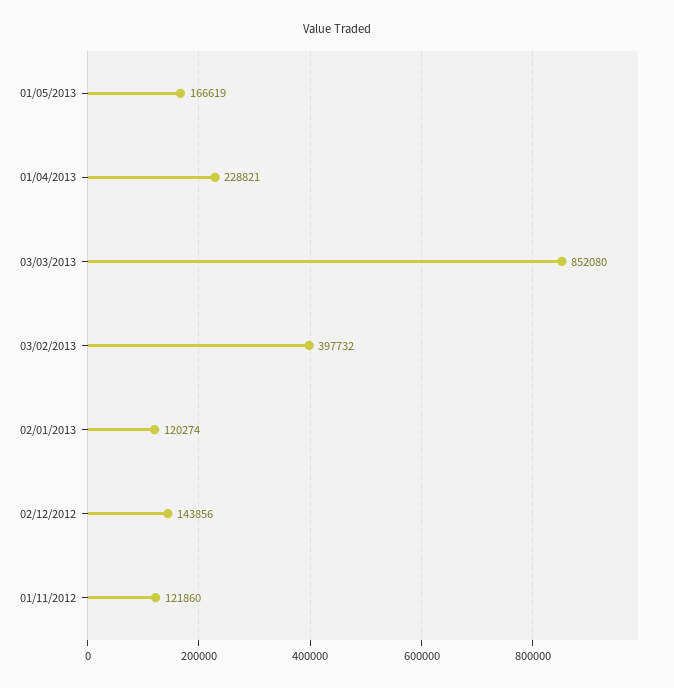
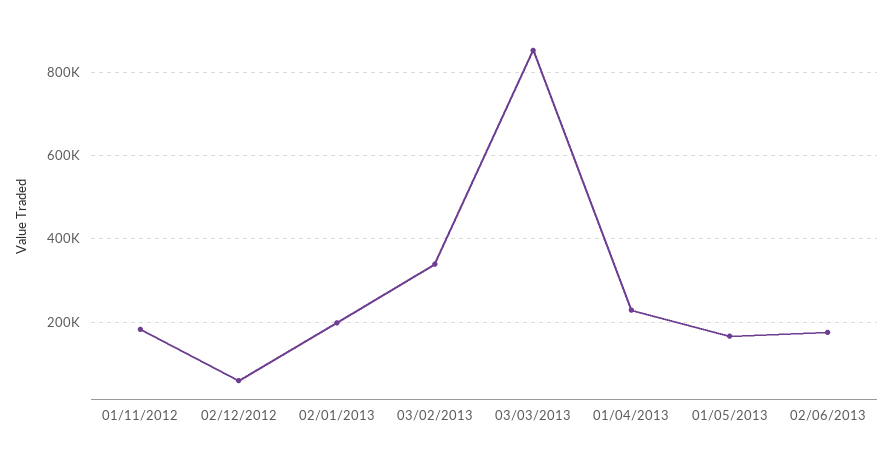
03/02/2013: 397732 -> 340000
02/01/2013: 120274 -> 200000
02/12/2012: 143856 -> 60000
01/11/2012: 121860 -> 180000
02/06/2013: none -> 180000

